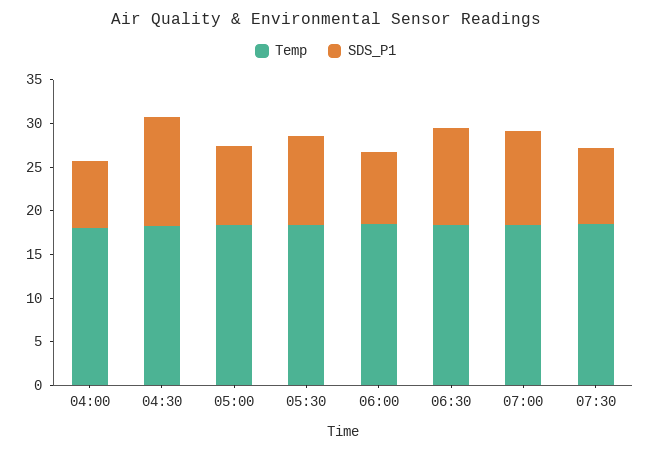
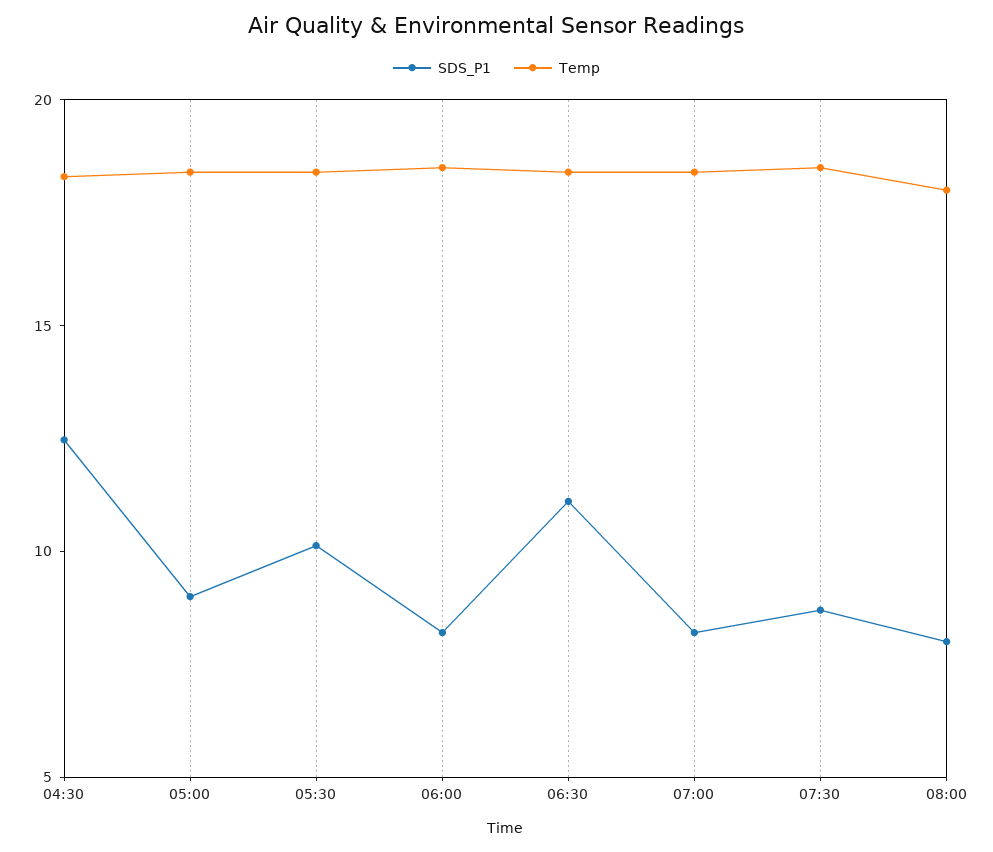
Temp, 04:00: 18 -> none
SDS_P1, 04:00: 8 -> none
SDS_P1, 07:00: 11 -> 8
SDS_P1, 08:00: none -> 8
Temp, 08:00: none -> 18

